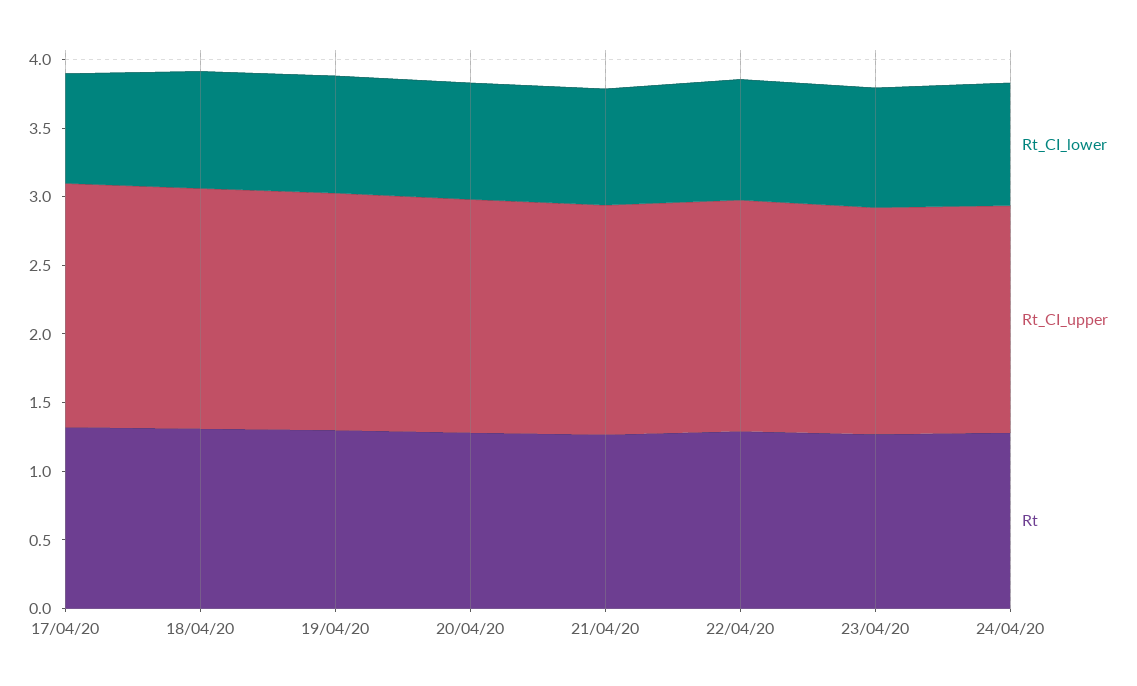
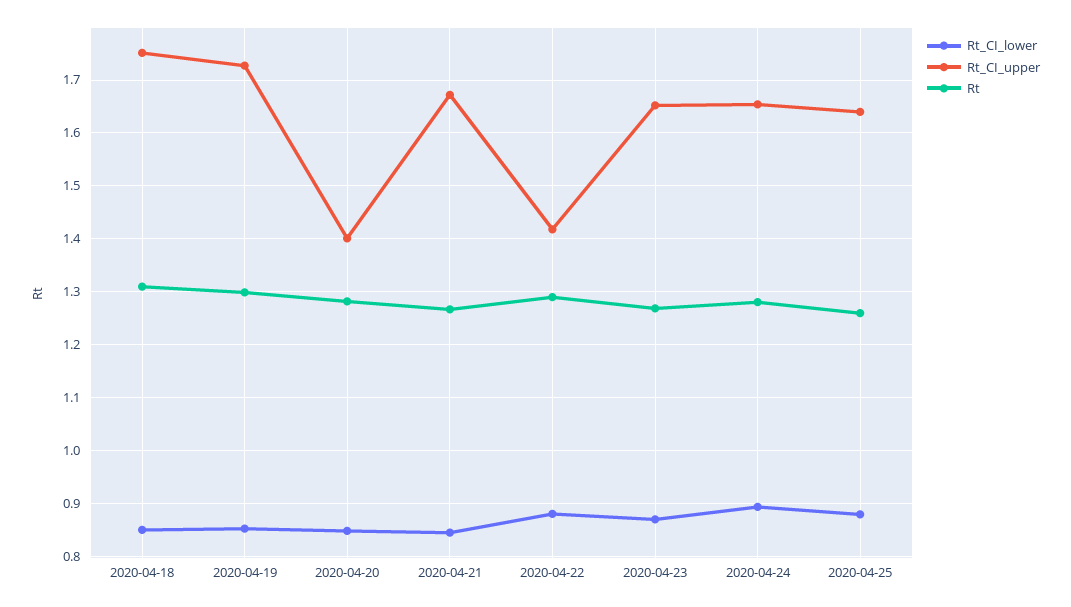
Rt_CI_lower, 17/04/20: 0.8 -> none
Rt_CI_upper, 17/04/20: 1.8 -> none
Rt, 17/04/20: 1.3 -> none
Rt_CI_upper, 20/04/20: 1.7 -> 1.4
Rt_CI_upper, 22/04/20: 1.7 -> 1.42
Rt_CI_lower, 2020-04-25: none -> 0.88
Rt_CI_upper, 2020-04-25: none -> 1.64
Rt, 2020-04-25: none -> 1.26

